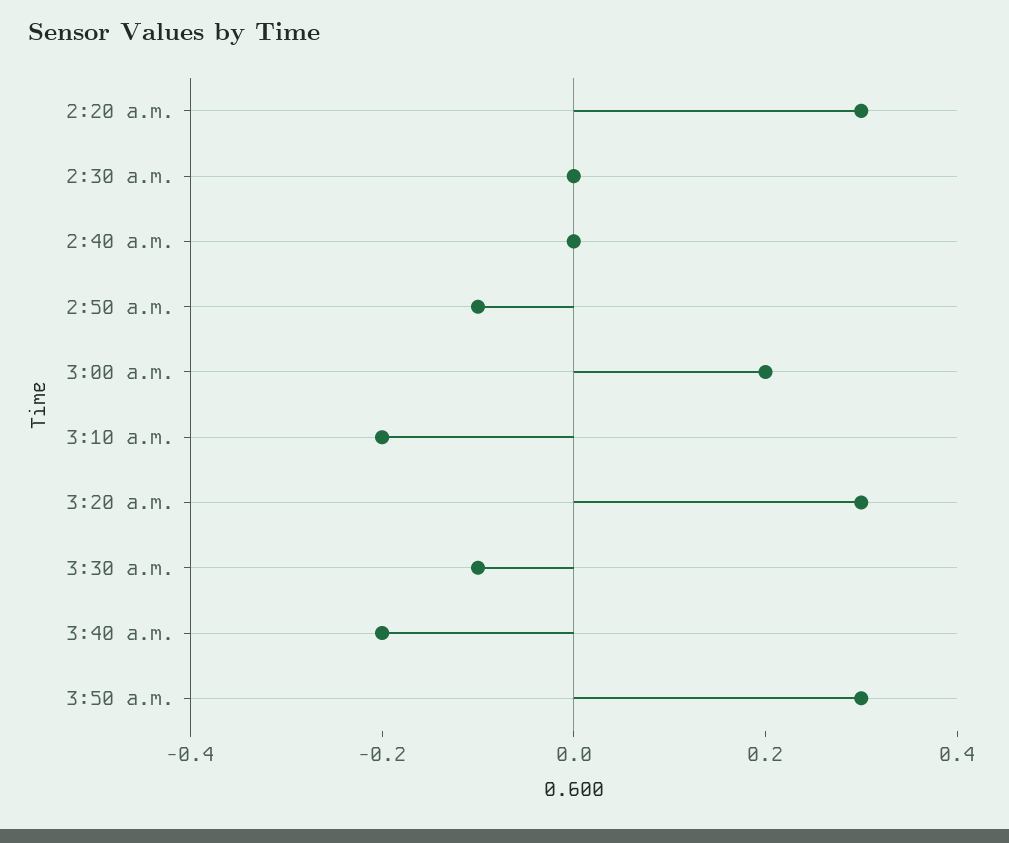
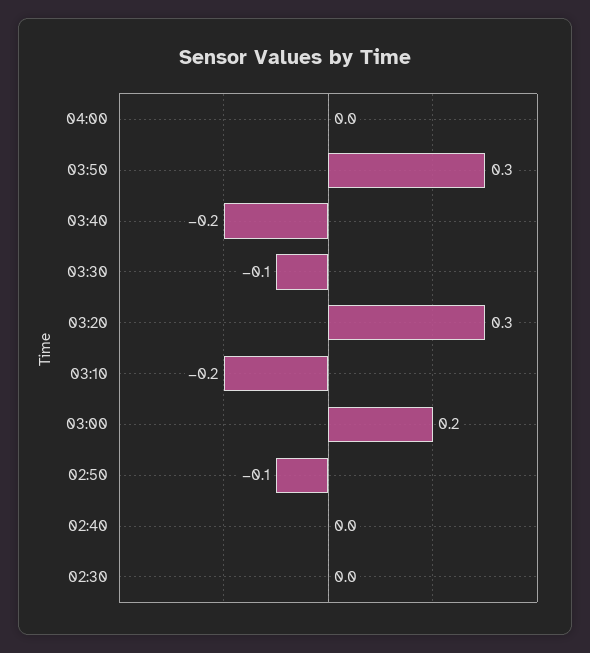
2:20 a.m.: 0.3 -> none
04:00: none -> 0

